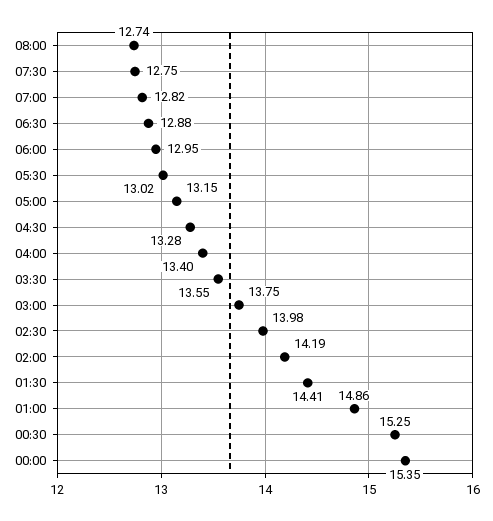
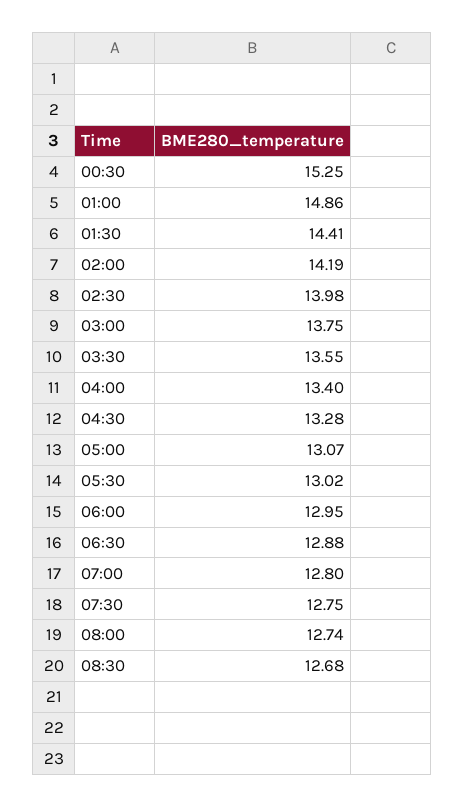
07:00: 12.82 -> 12.8
05:00: 13.15 -> 13.07
00:00: 15.35 -> none
08:30: none -> 12.68

